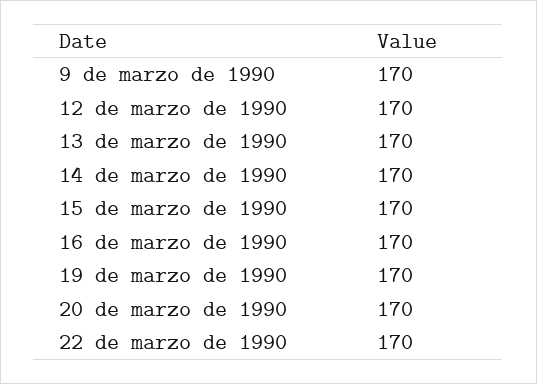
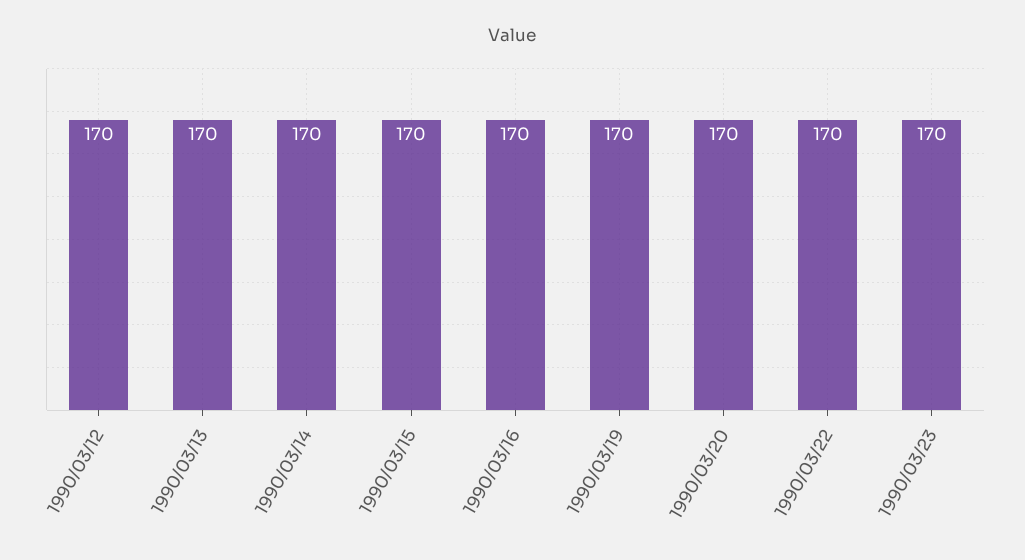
9 de marzo de 1990: 170 -> none
1990/03/23: none -> 170

